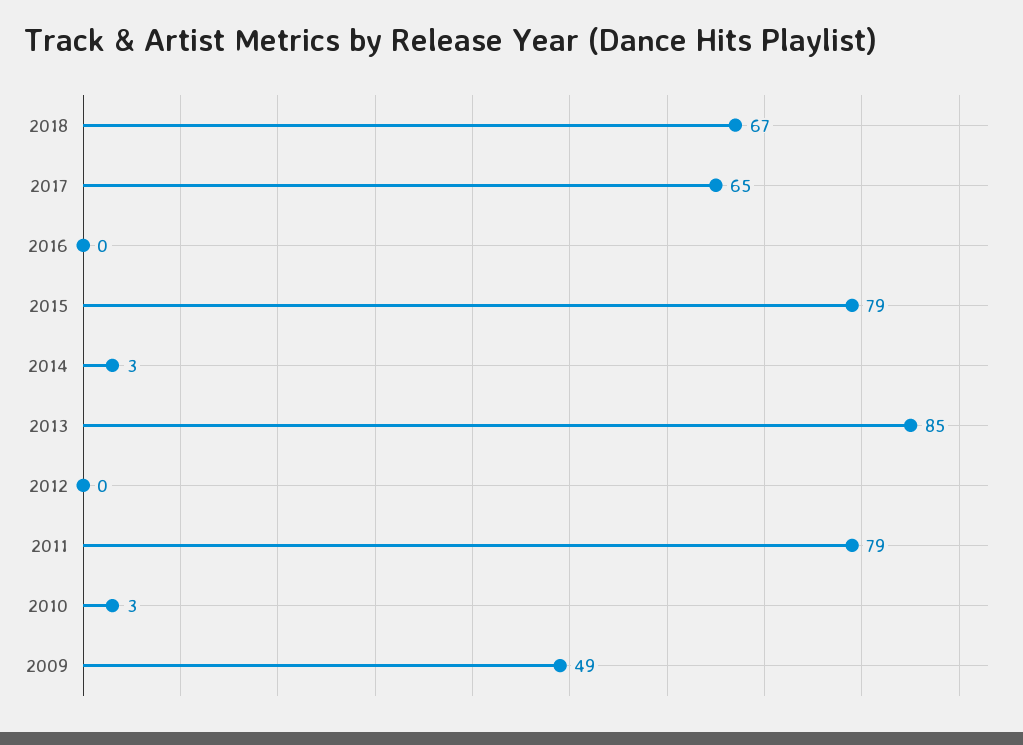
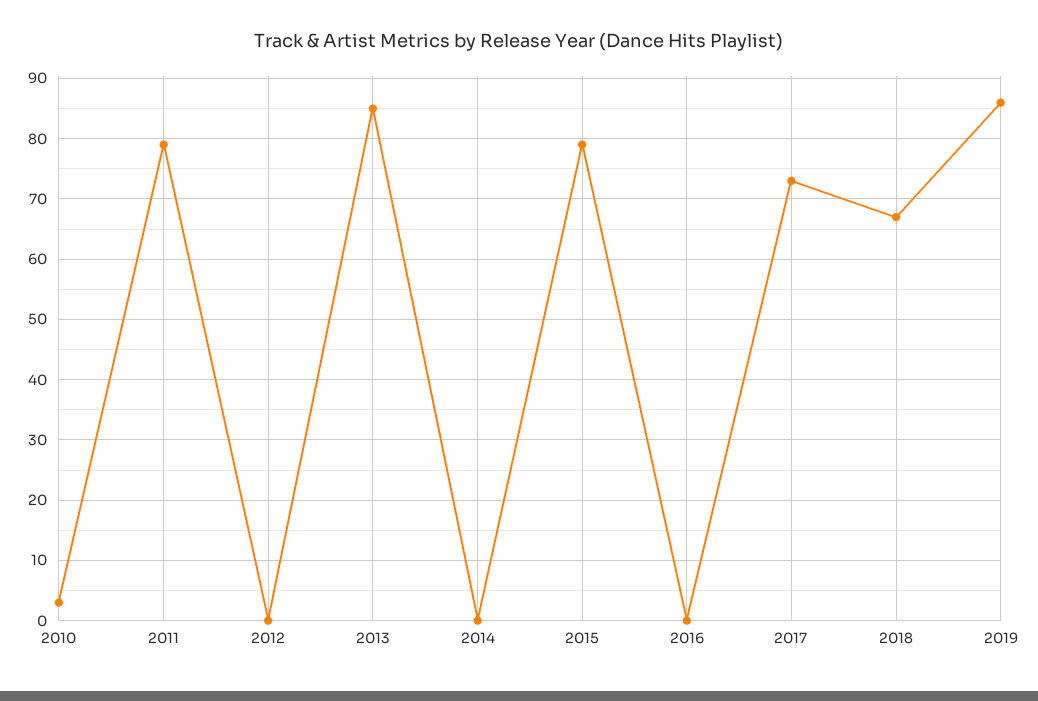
2017: 65 -> 73
2014: 3 -> 0
2009: 49 -> none
2019: none -> 86

